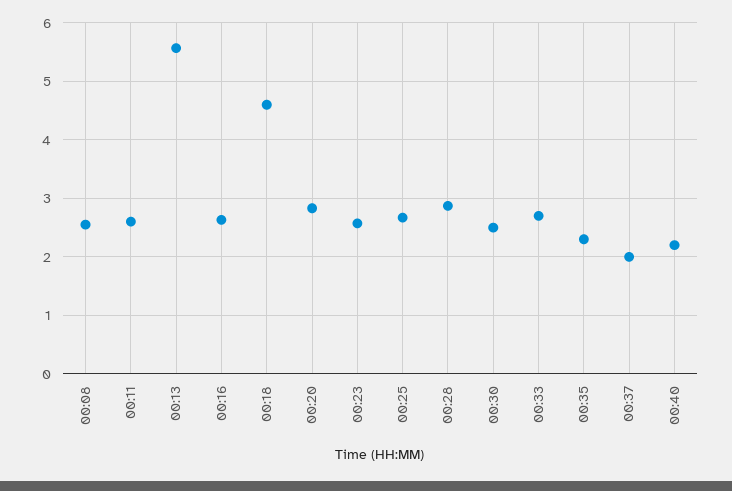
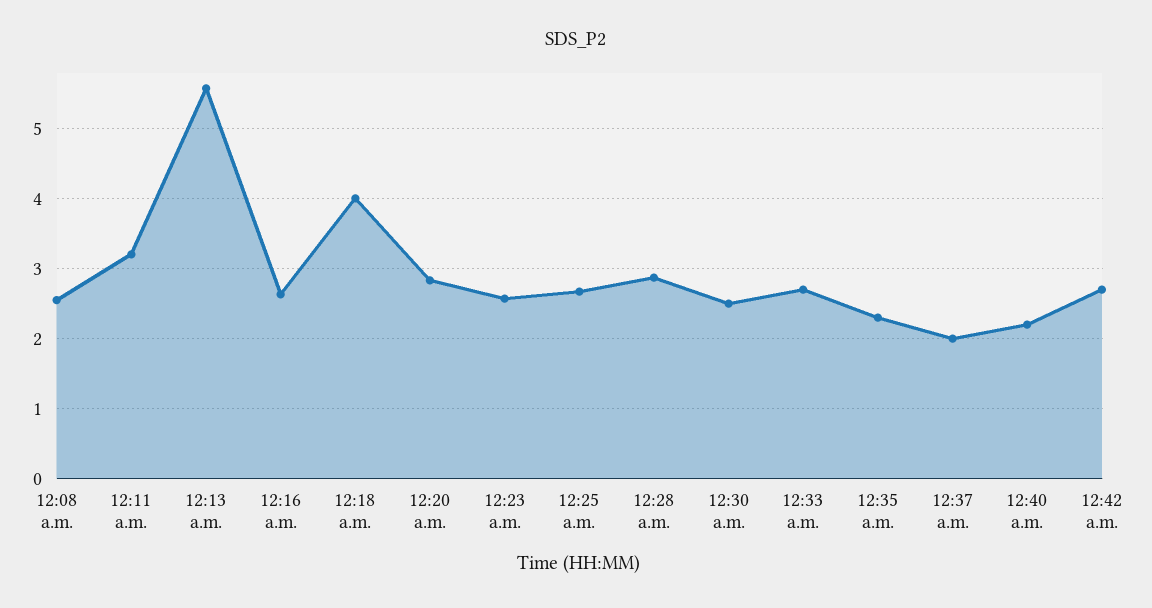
00:11: 2.6 -> 3.2
00:18: 4.6 -> 4
12:42 a.m.: none -> 2.7

